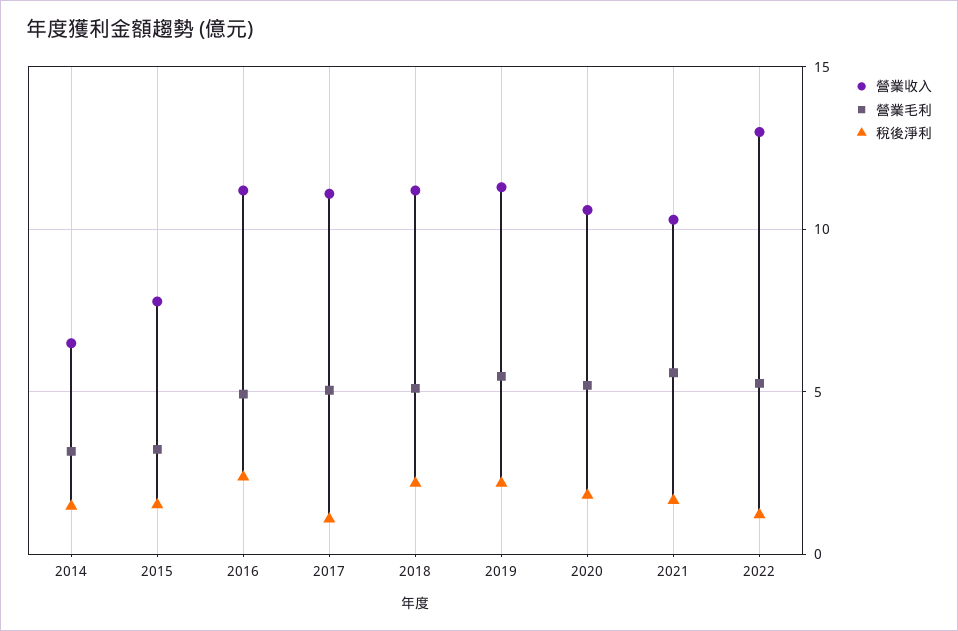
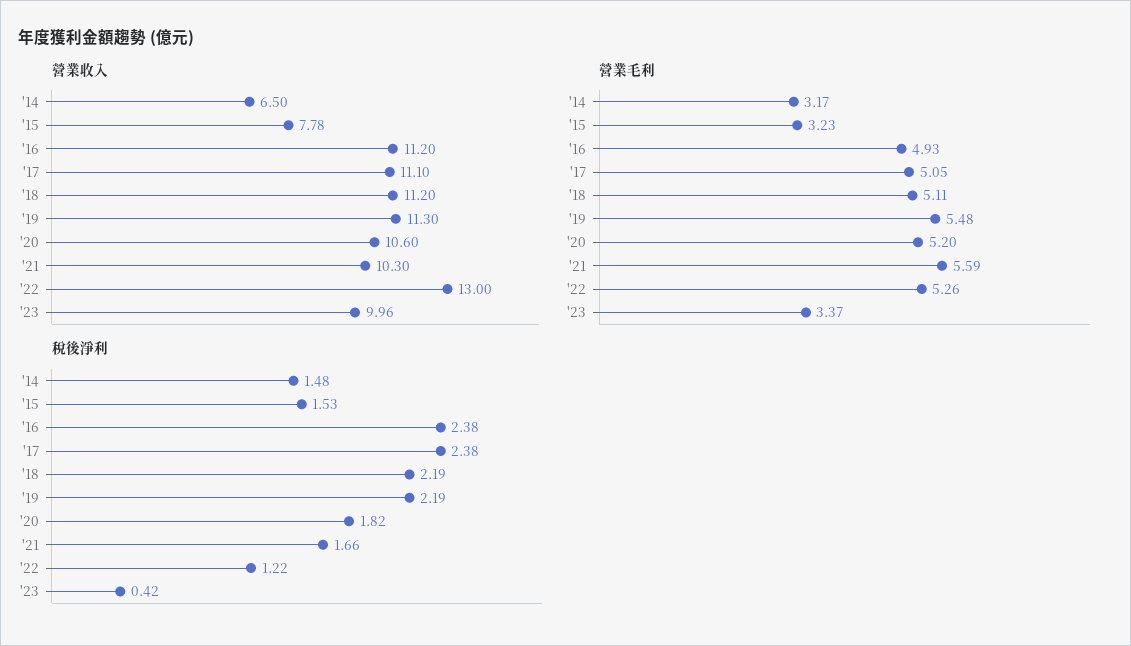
稅後淨利, 2017: 1 -> 2.38
營業收入, '23: none -> 9.96
營業毛利, '23: none -> 3.37
稅後淨利, '23: none -> 0.42

